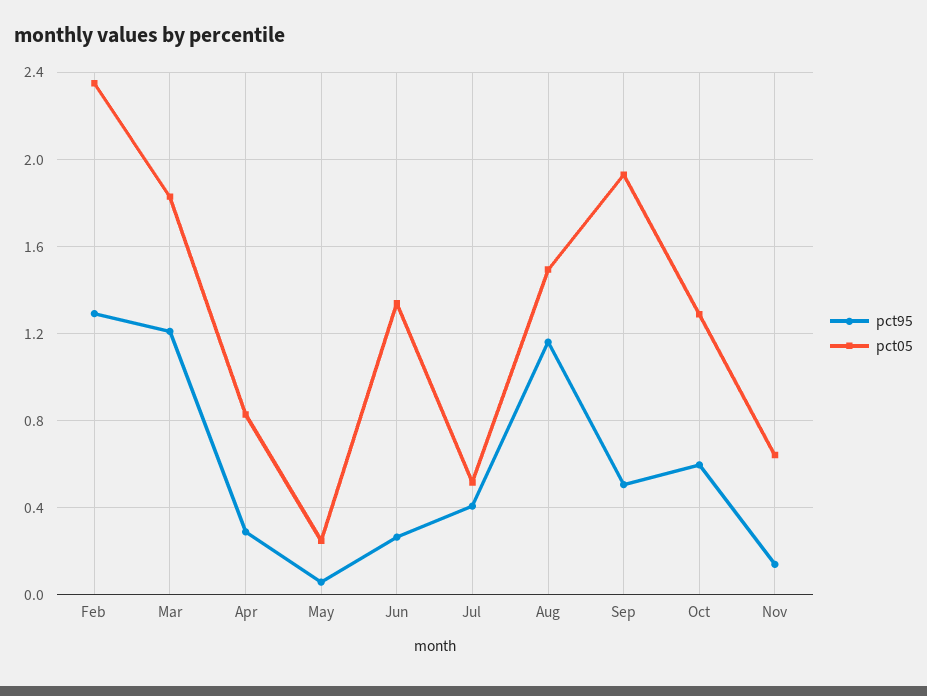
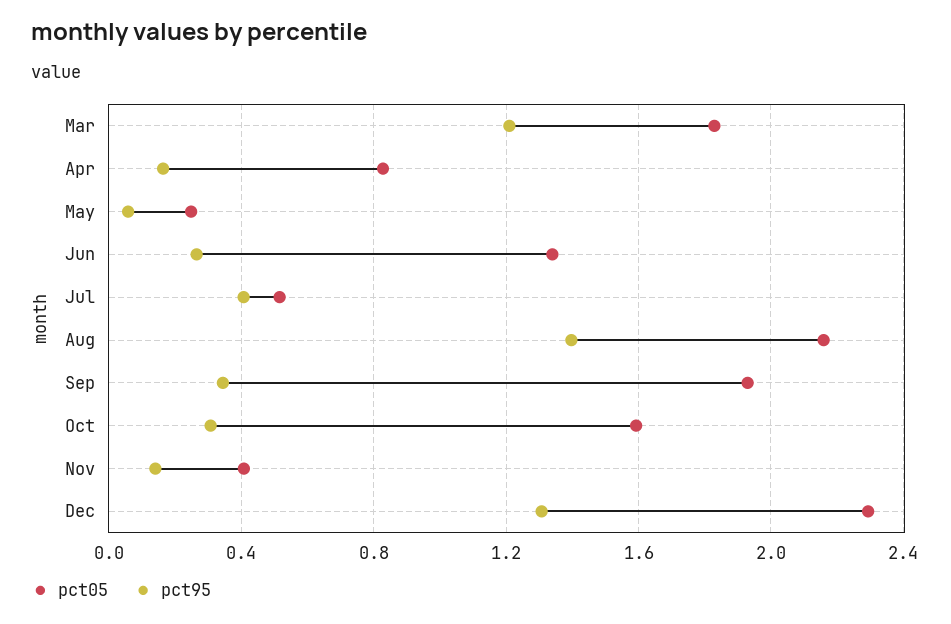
pct95, Feb: 1.3 -> none
pct05, Feb: 2.35 -> none
pct95, Apr: 0.3 -> 0.15
pct95, Aug: 1.15 -> 1.4
pct05, Aug: 1.5 -> 2.15
pct95, Sep: 0.5 -> 0.35
pct95, Oct: 0.6 -> 0.3
pct05, Oct: 1.3 -> 1.6
pct05, Nov: 0.65 -> 0.4
pct05, Dec: none -> 2.3
pct95, Dec: none -> 1.3

